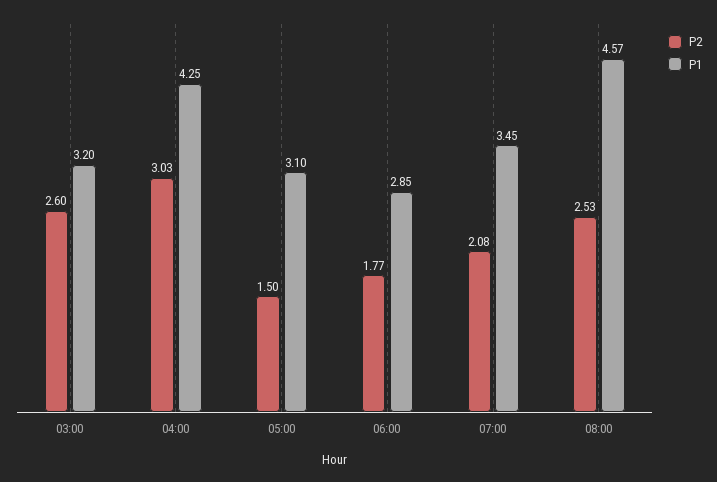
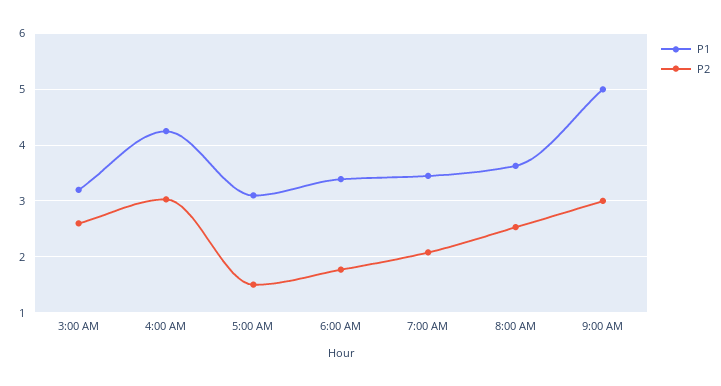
P1, 06:00: 2.85 -> 3.4
P1, 08:00: 4.57 -> 3.6
P1, 9:00 AM: none -> 5
P2, 9:00 AM: none -> 3

